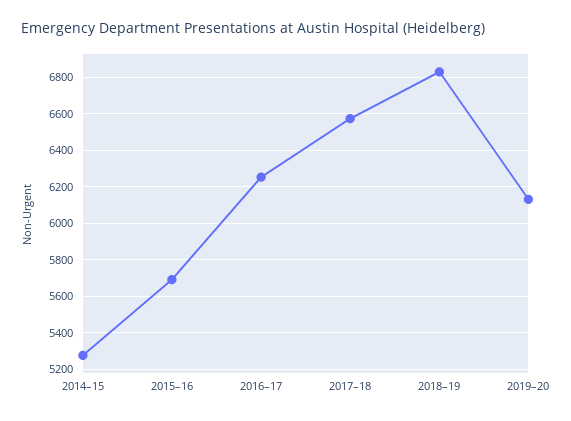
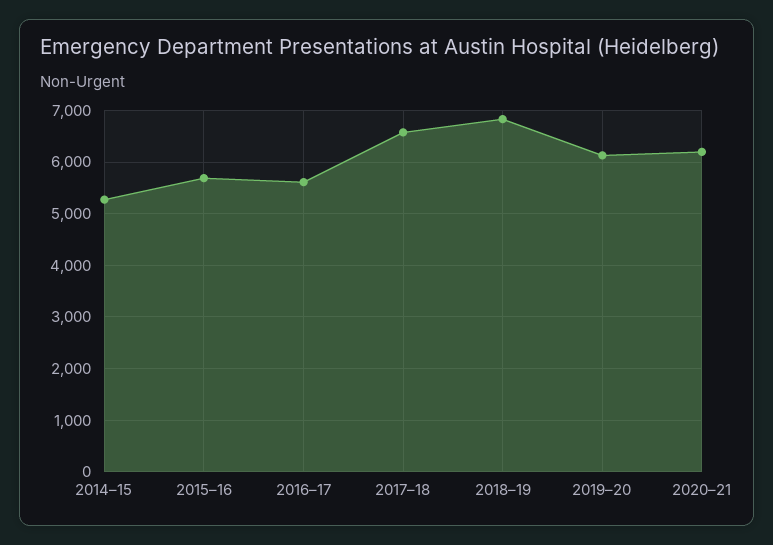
2016–17: 6250 -> 5600
2020–21: none -> 6200

